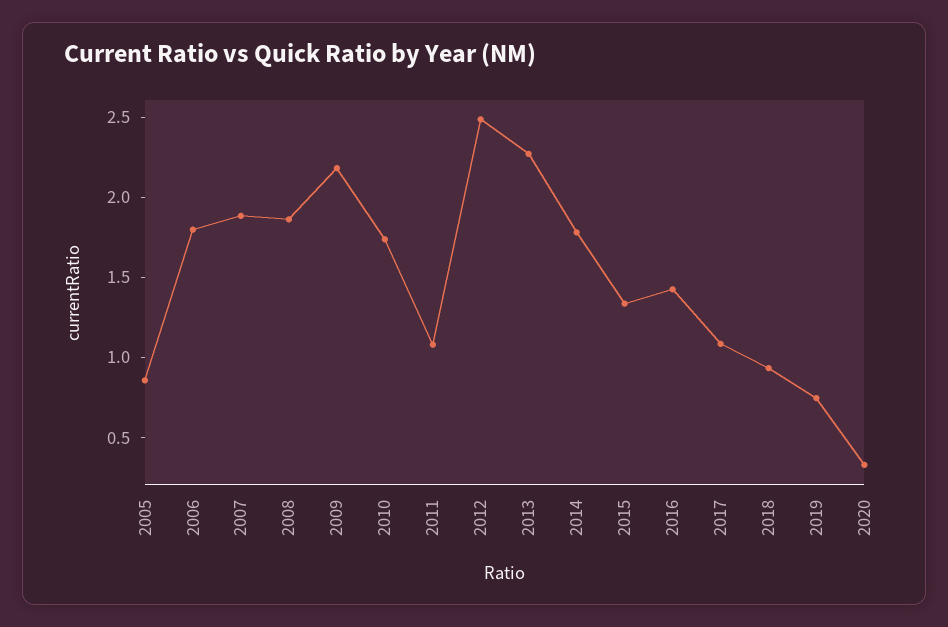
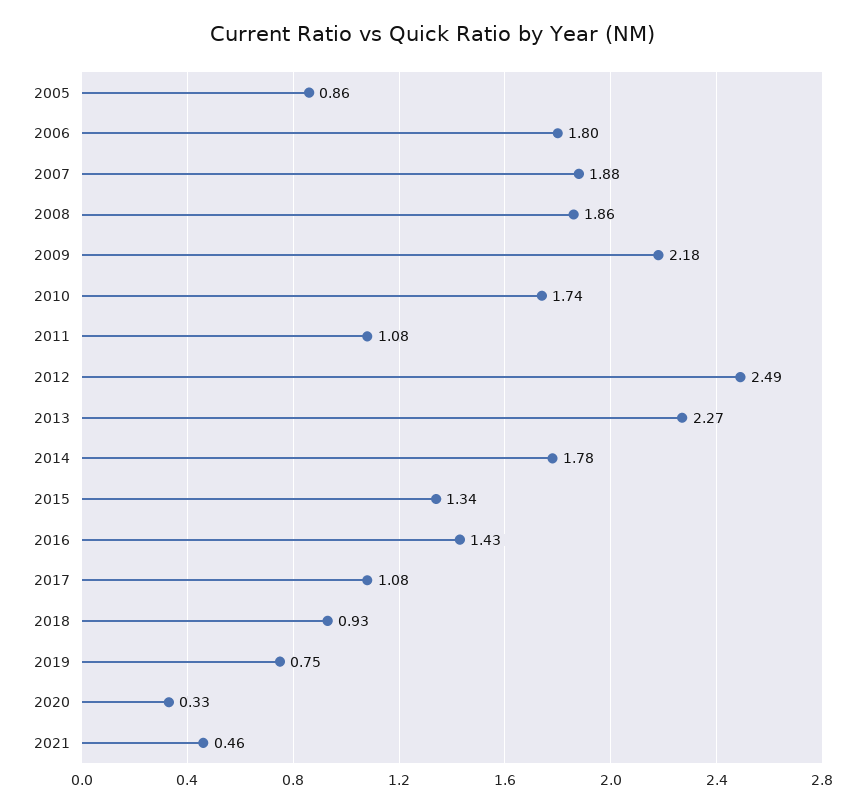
2021: none -> 0.46

